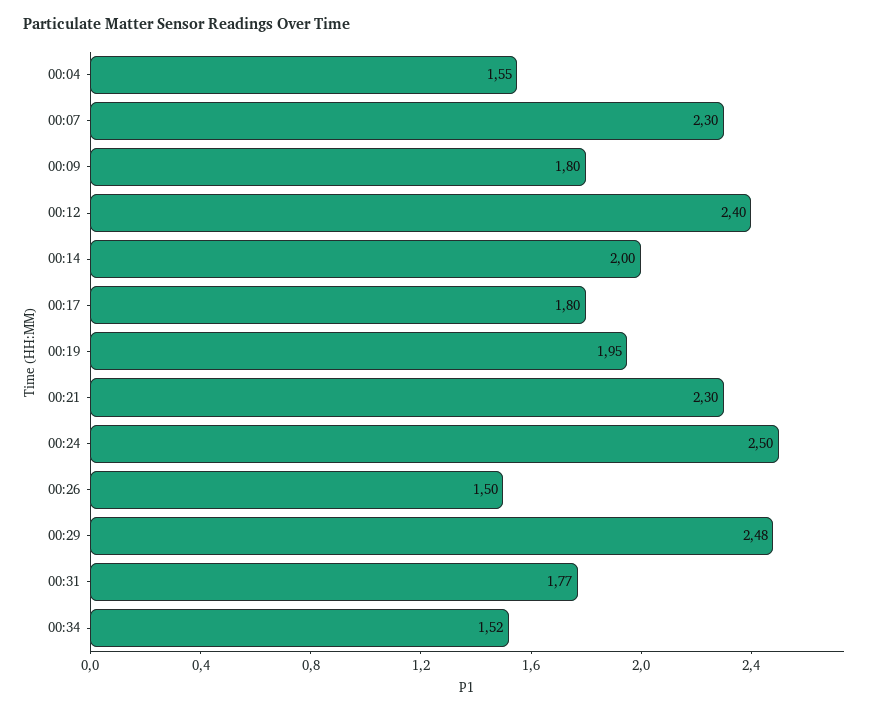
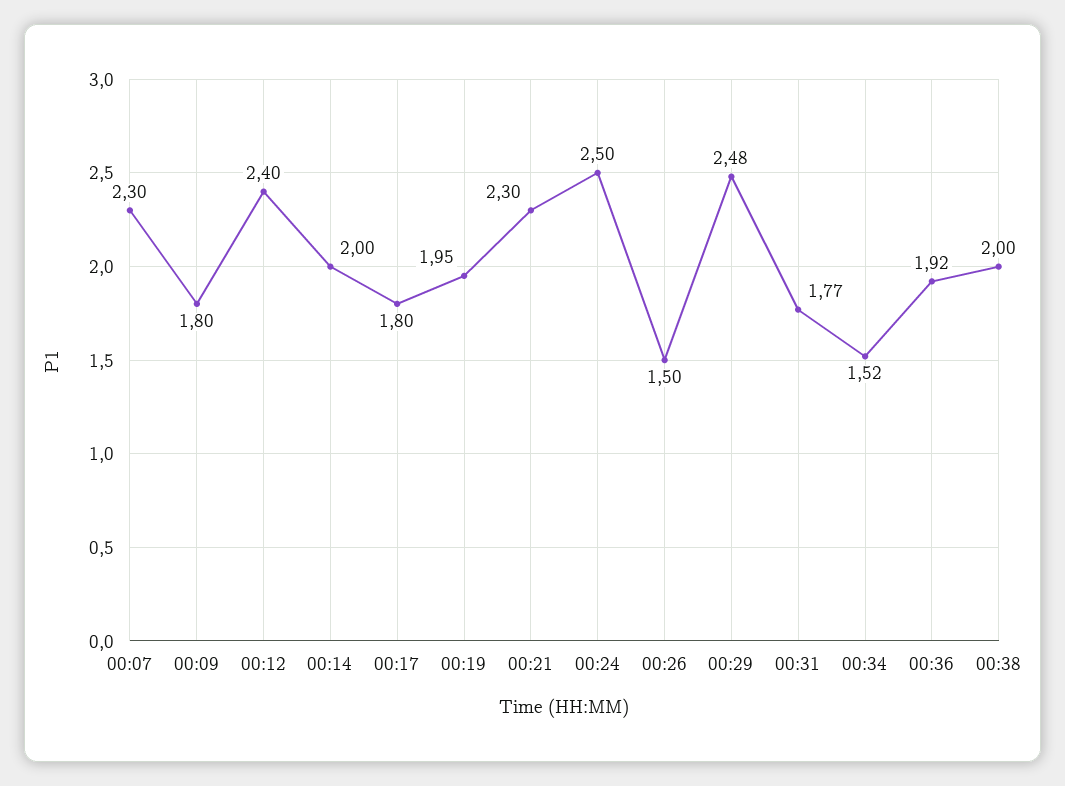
00:04: 1.55 -> none
00:36: none -> 1.92
00:38: none -> 2

